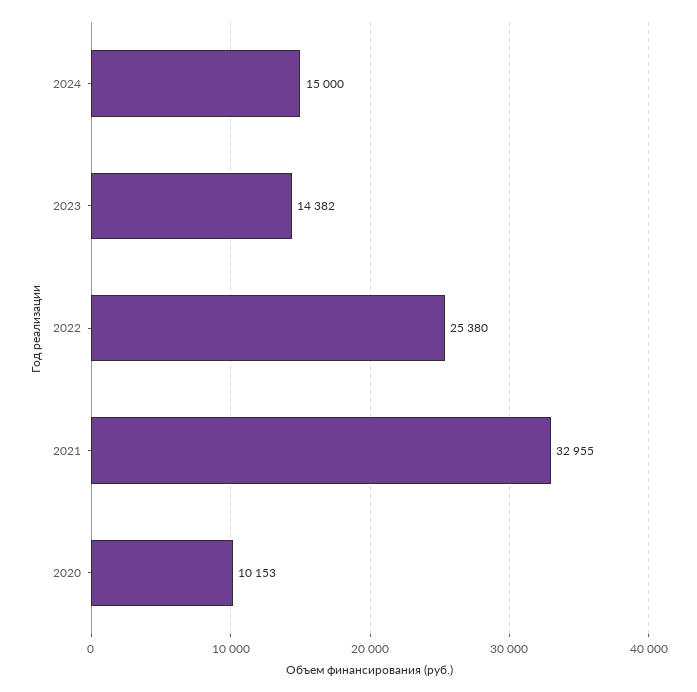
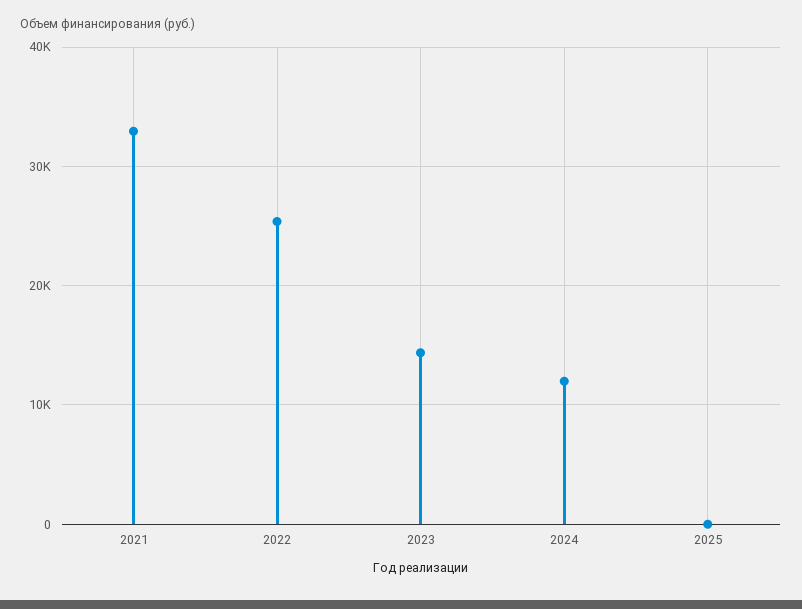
2024: 15000 -> 12000
2020: 10153 -> none
2025: none -> 0

